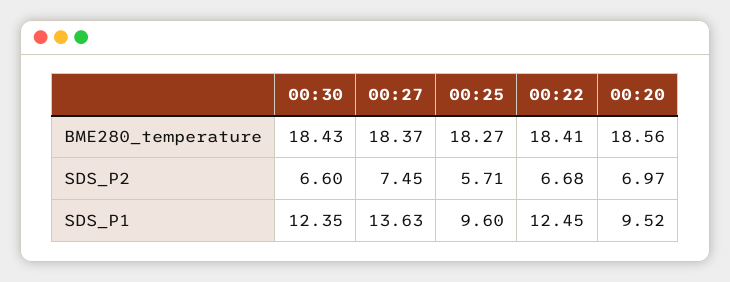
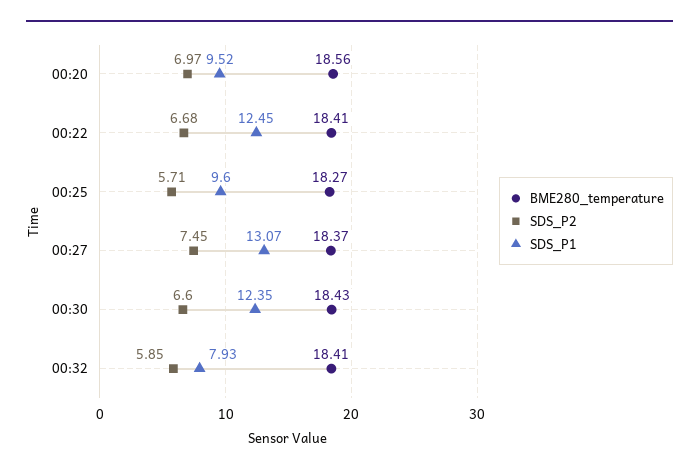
SDS_P1, 00:27: 13.63 -> 13.07
BME280_temperature, 00:32: none -> 18.41
SDS_P2, 00:32: none -> 5.85
SDS_P1, 00:32: none -> 7.93

